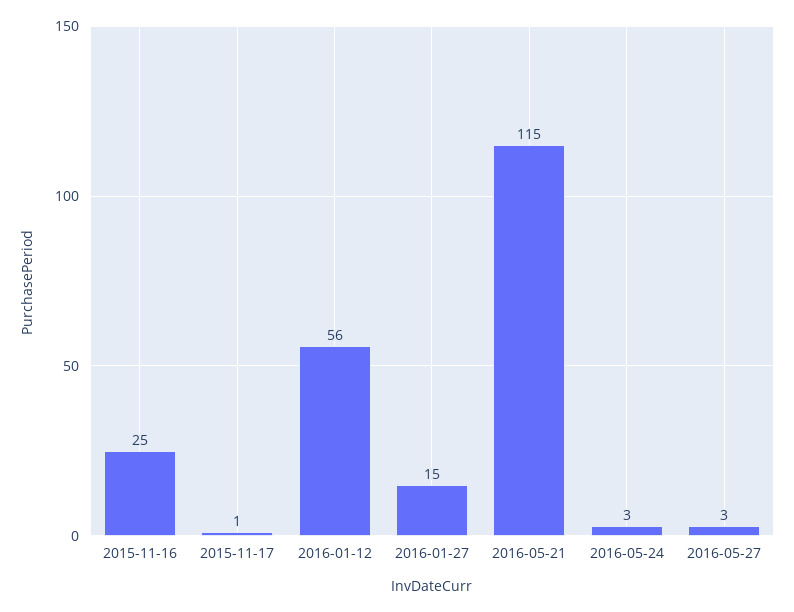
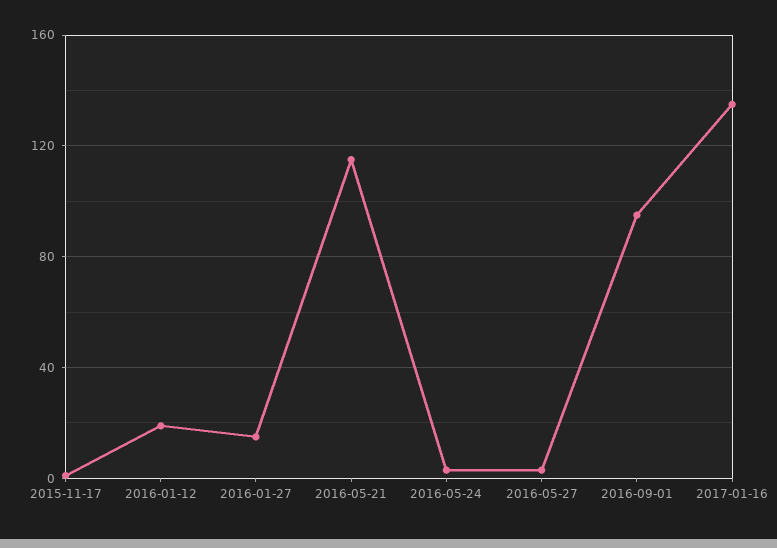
2015-11-16: 25 -> none
2016-01-12: 56 -> 20
2016-09-01: none -> 95
2017-01-16: none -> 135

